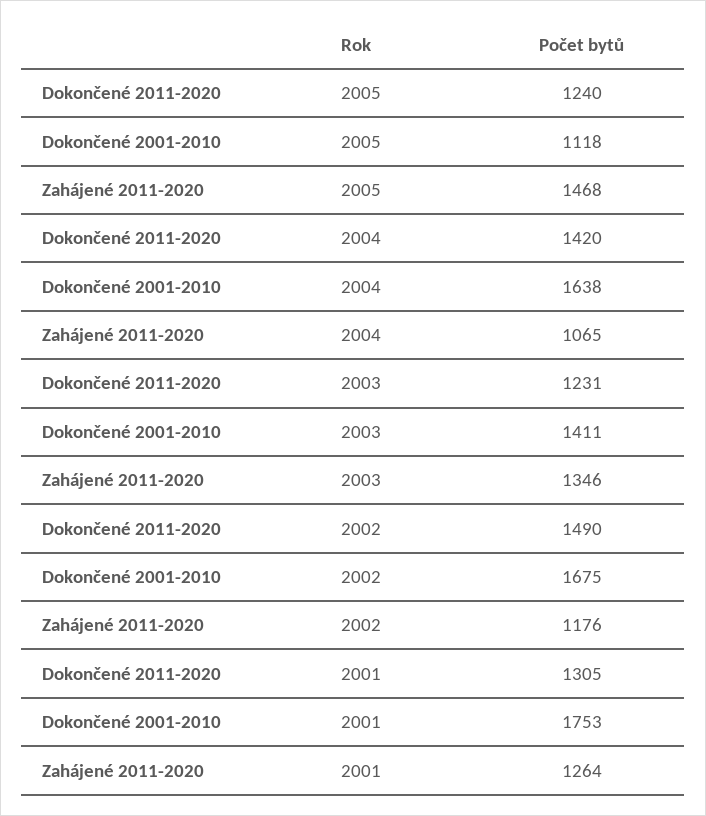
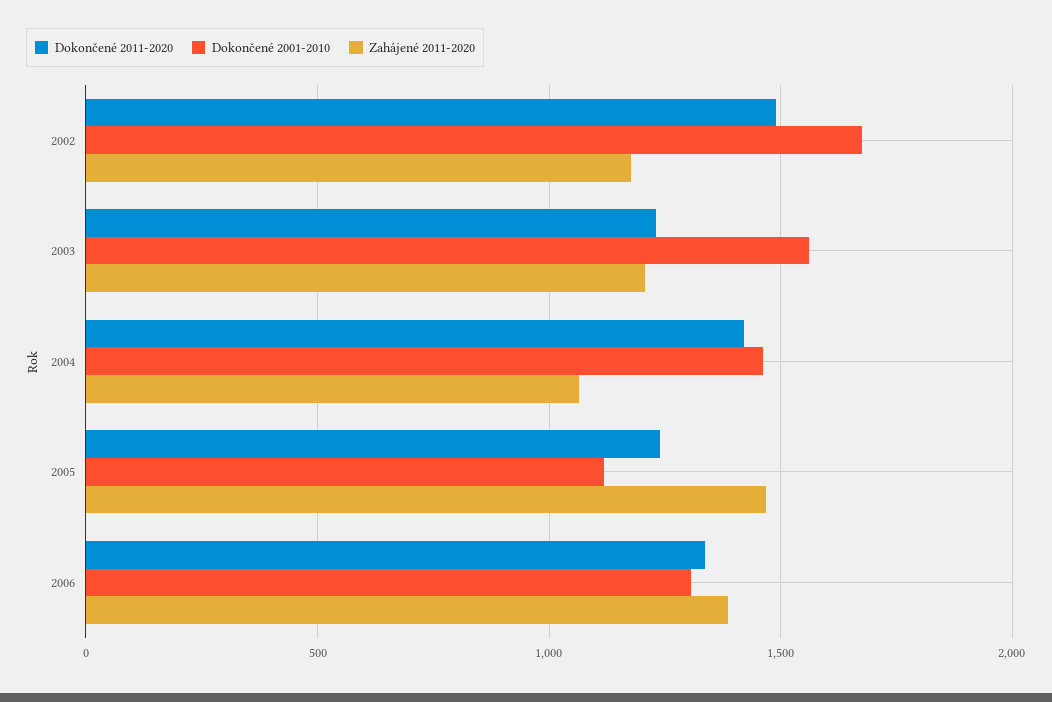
Dokončené 2001-2010, 2004: 1638 -> 1450
Dokončené 2001-2010, 2003: 1411 -> 1550
Zahájené 2011-2020, 2003: 1346 -> 1200
Dokončené 2011-2020, 2001: 1305 -> none
Dokončené 2001-2010, 2001: 1753 -> none
Zahájené 2011-2020, 2001: 1264 -> none
Dokončené 2011-2020, 2006: none -> 1350
Dokončené 2001-2010, 2006: none -> 1300
Zahájené 2011-2020, 2006: none -> 1400

